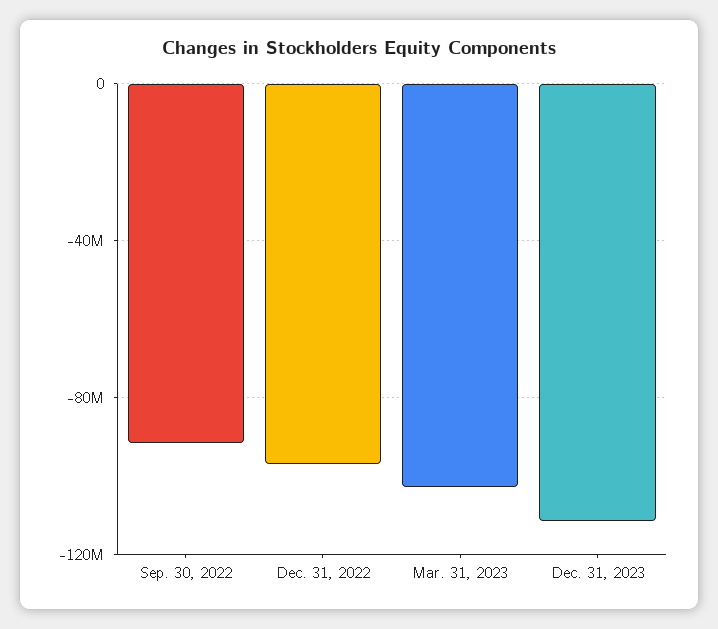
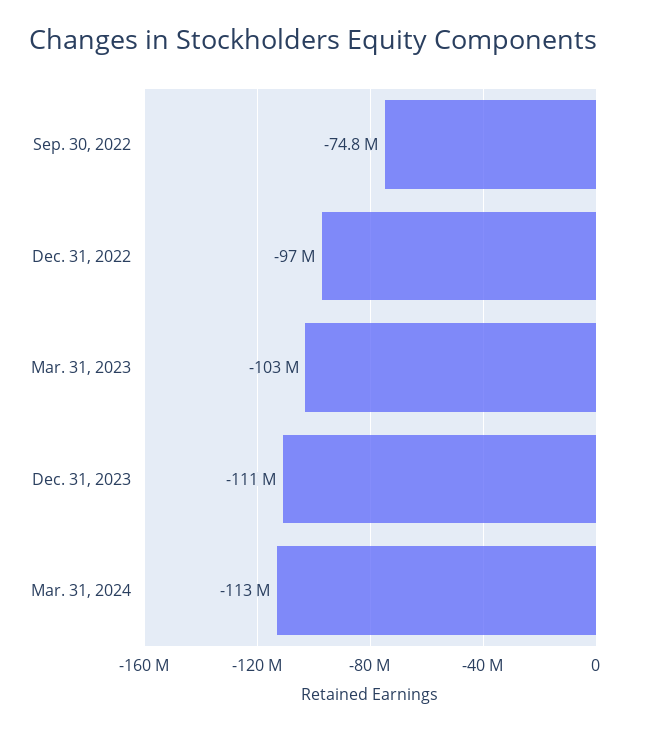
Sep. 30, 2022: -90000000 -> -74800000
Mar. 31, 2024: none -> -113000000

